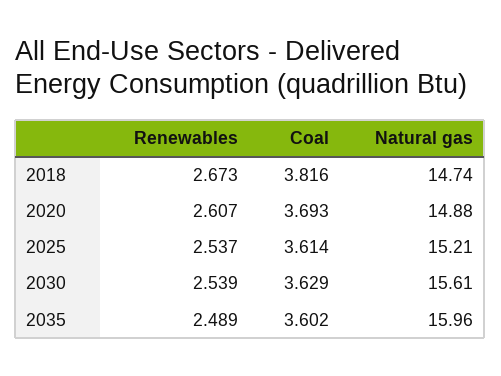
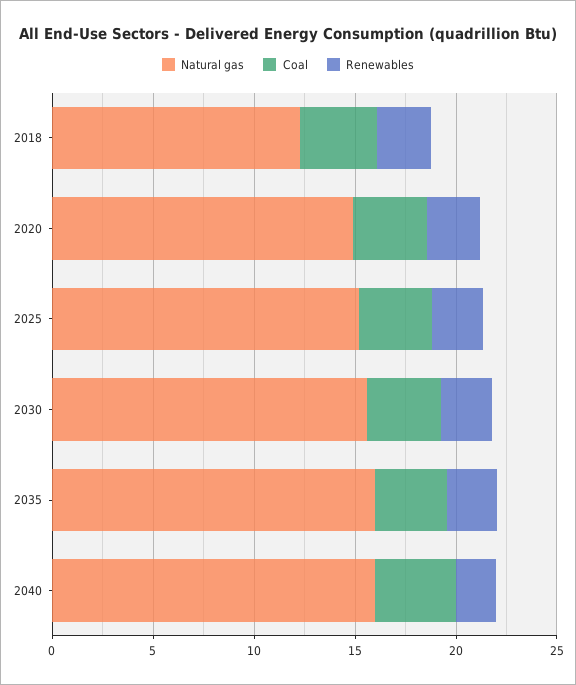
Natural gas, 2018: 14.74 -> 12
Natural gas, 2040: none -> 16
Coal, 2040: none -> 4
Renewables, 2040: none -> 2

